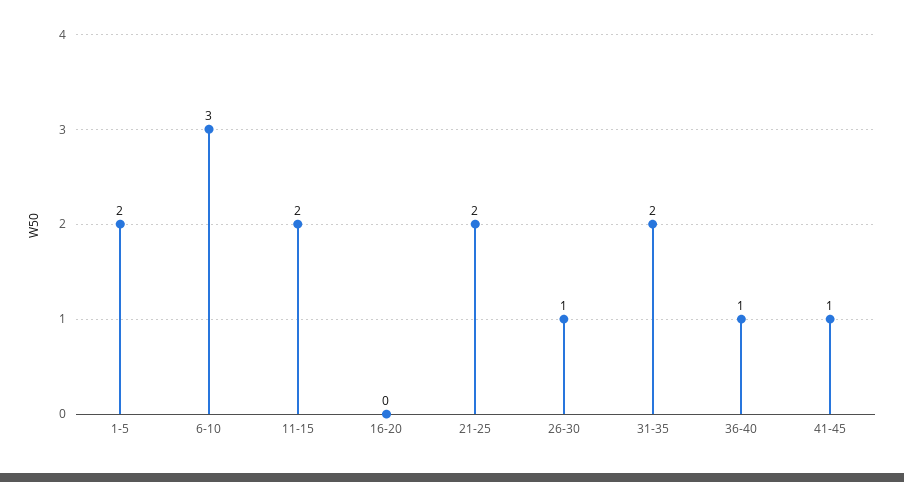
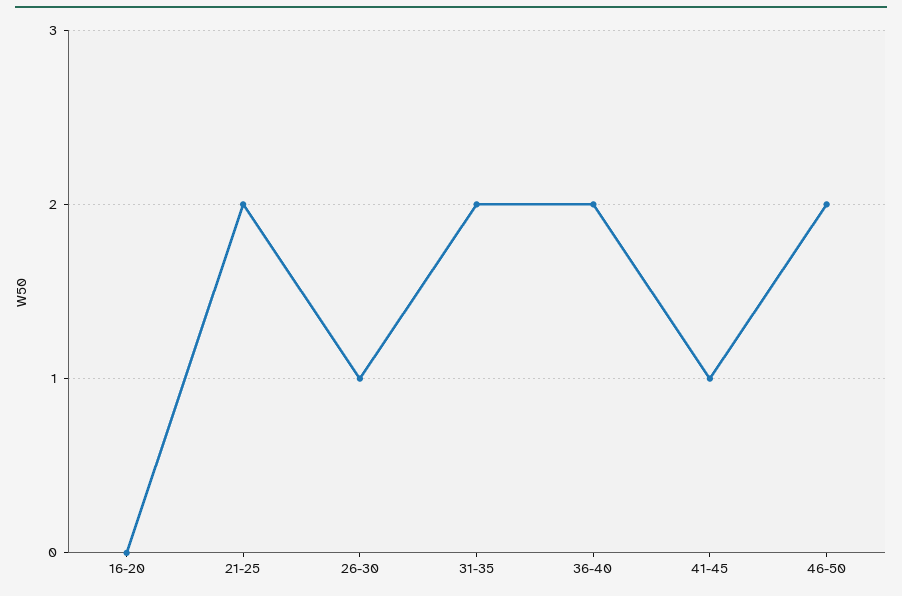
1-5: 2 -> none
6-10: 3 -> none
11-15: 2 -> none
36-40: 1 -> 2
46-50: none -> 2

